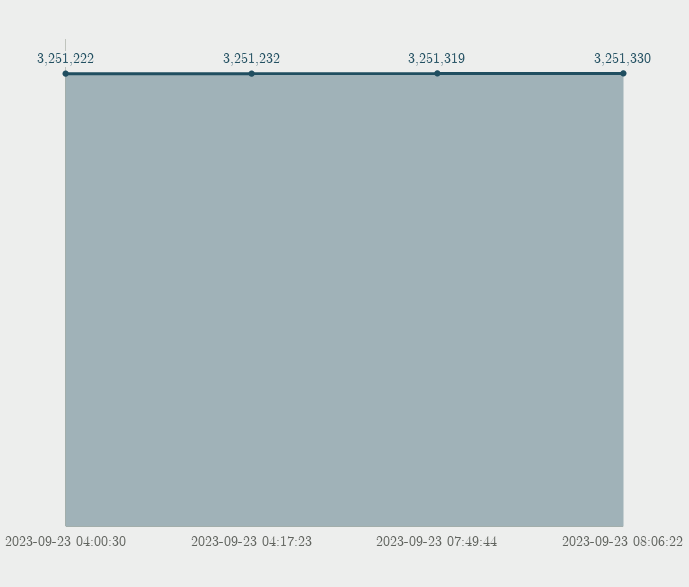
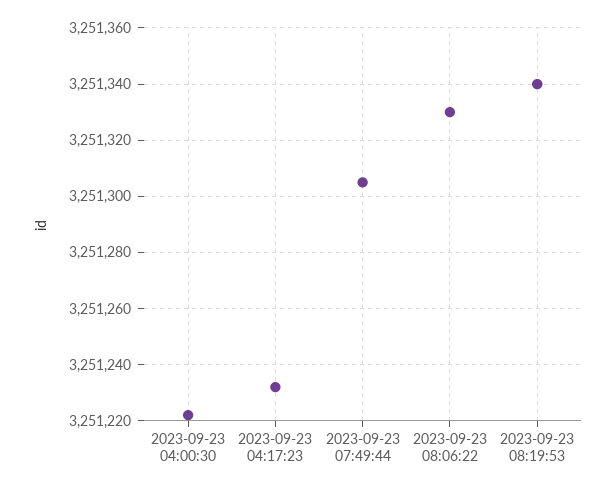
2023-09-23 07:49:44: 3251319 -> 3251305
2023-09-23 08:19:53: none -> 3251340

